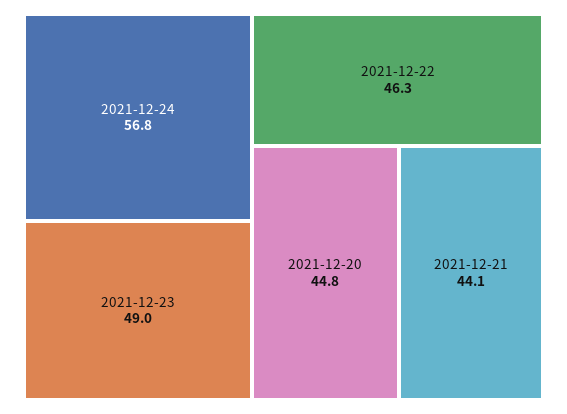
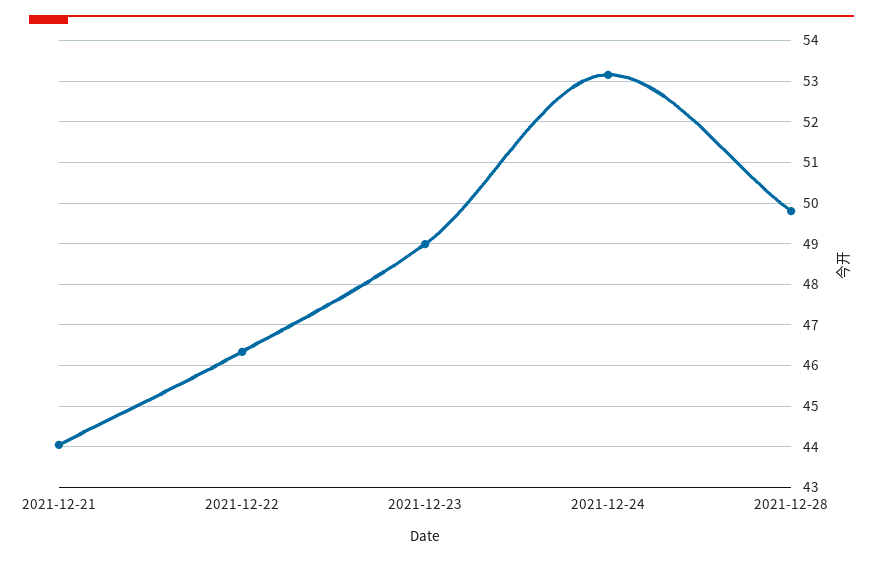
2021-12-24: 56.8 -> 53.2
2021-12-20: 44.8 -> none
2021-12-28: none -> 49.8

